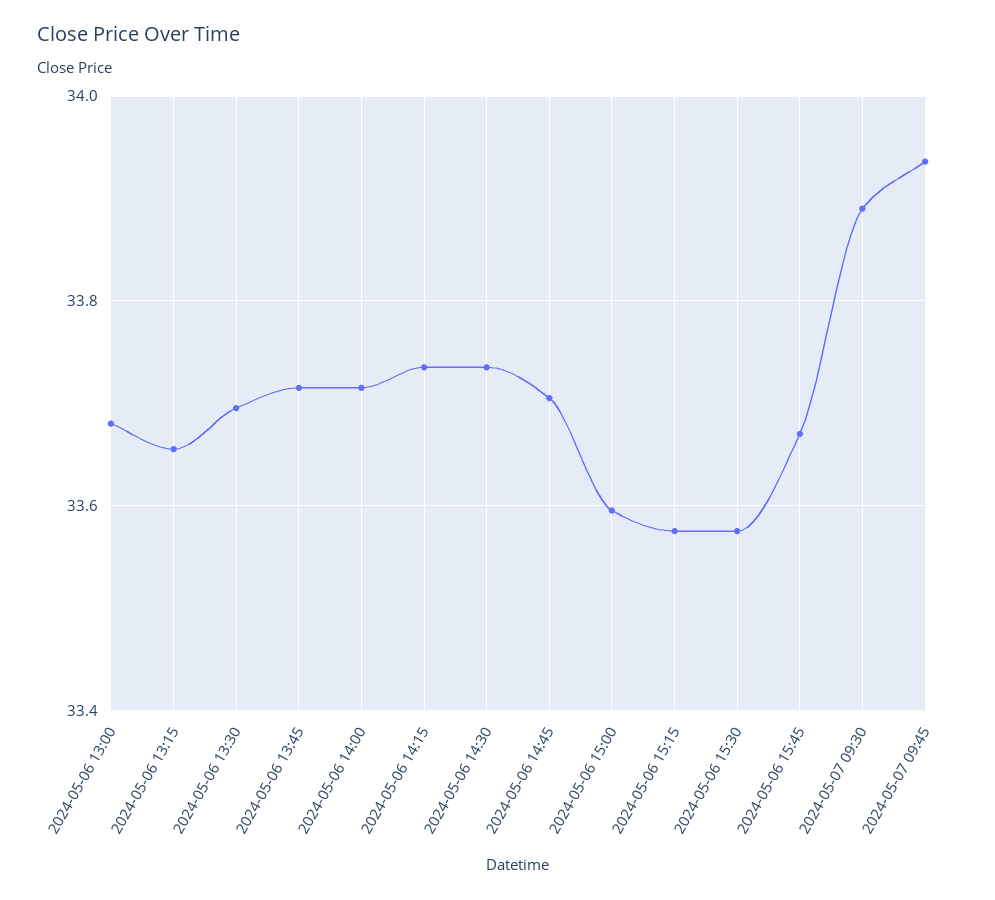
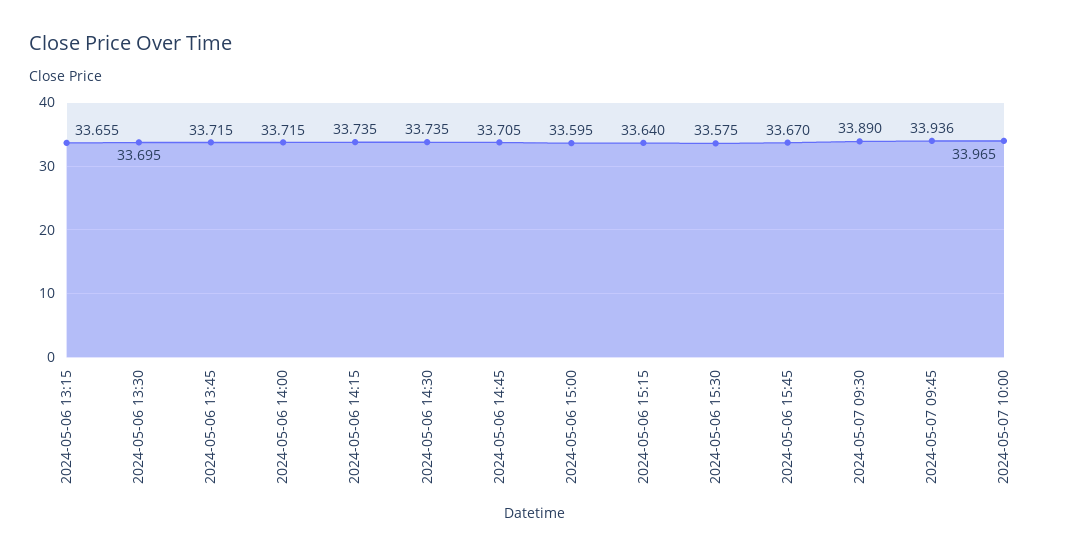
2024-05-06 13:00: 33.68 -> none
2024-05-06 15:15: 33.58 -> 33.64
2024-05-07 10:00: none -> 33.965

